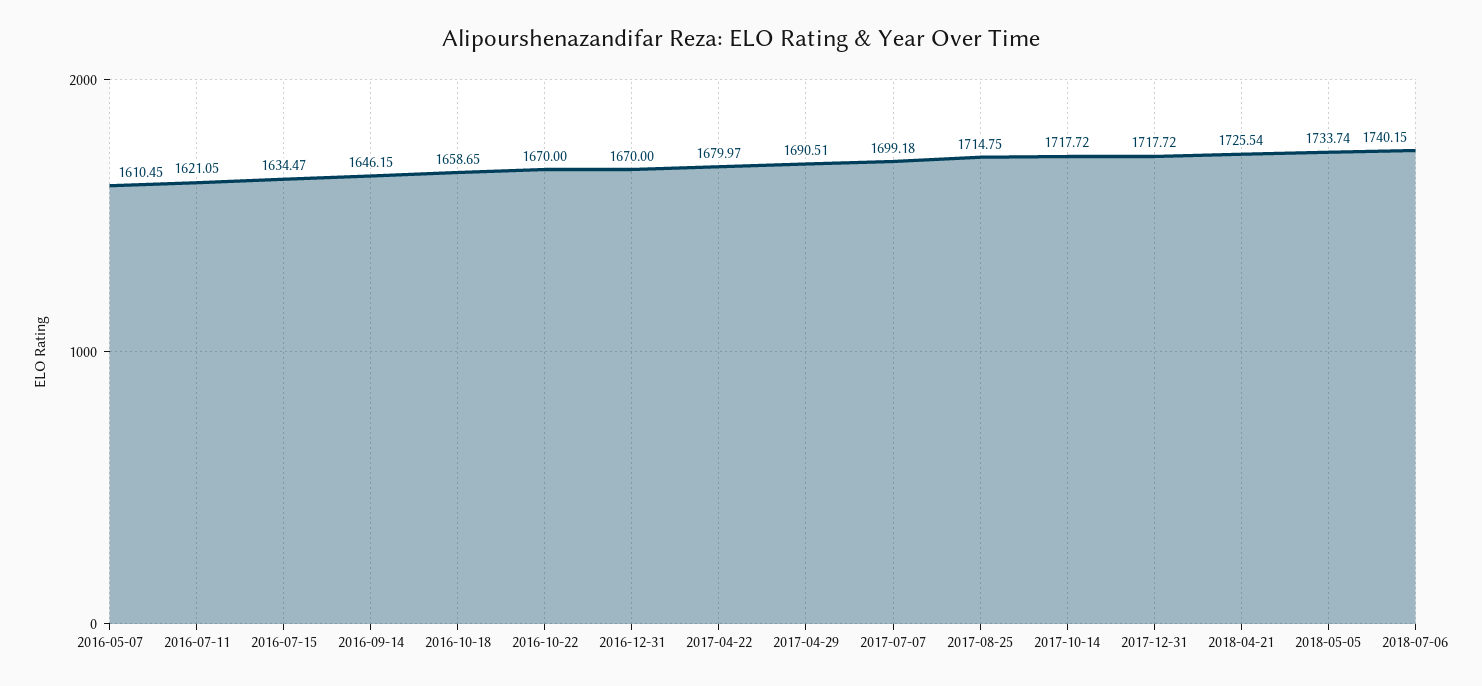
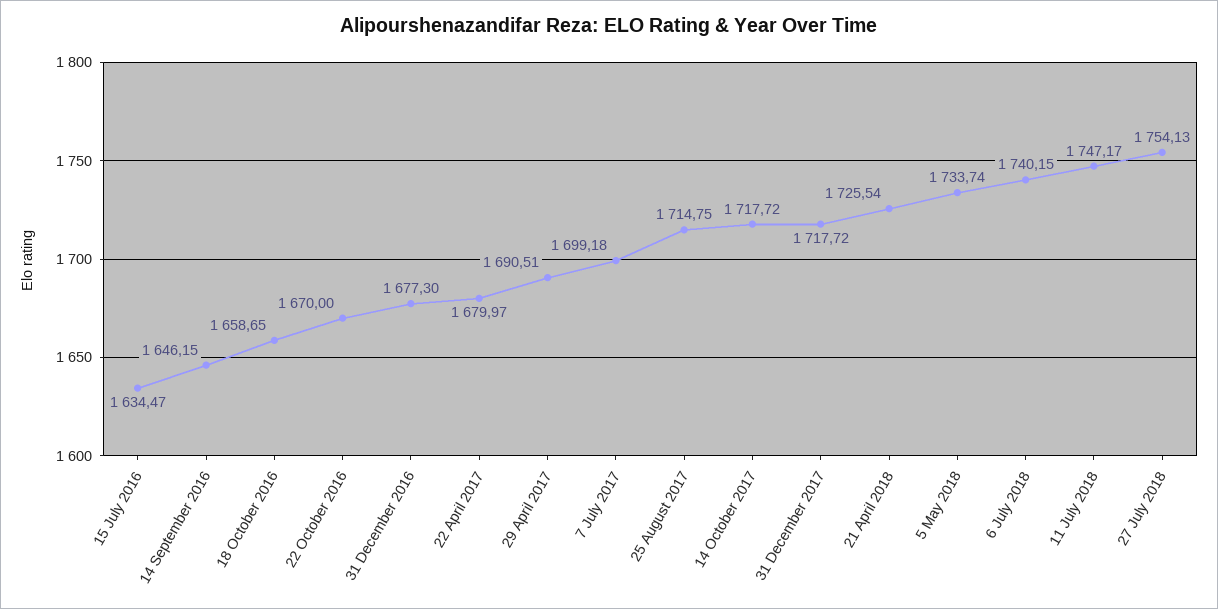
2016-05-07: 1610.45 -> none
2016-07-11: 1621.05 -> none
2016-12-31: 1670 -> 1677.3
11 July 2018: none -> 1747.17
27 July 2018: none -> 1754.13

